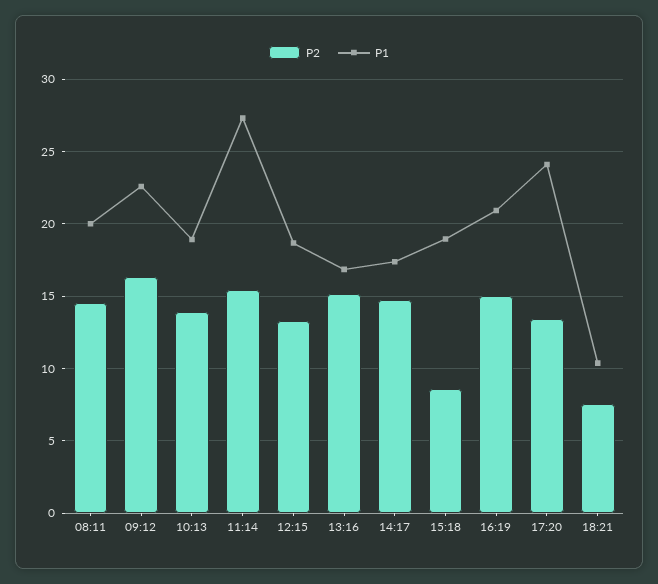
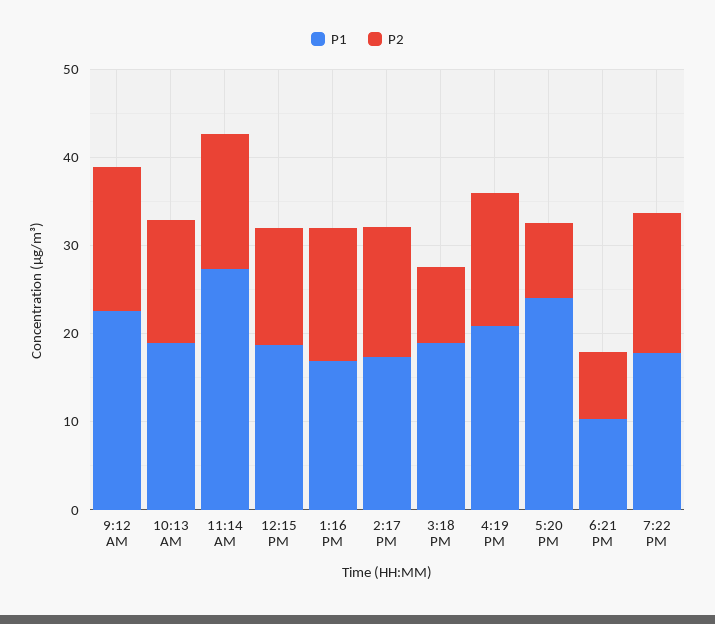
P2, 08:11: 14.5 -> none
P1, 08:11: 20 -> none
P2, 17:20: 13.5 -> 8
P1, 7:22 PM: none -> 18
P2, 7:22 PM: none -> 16

